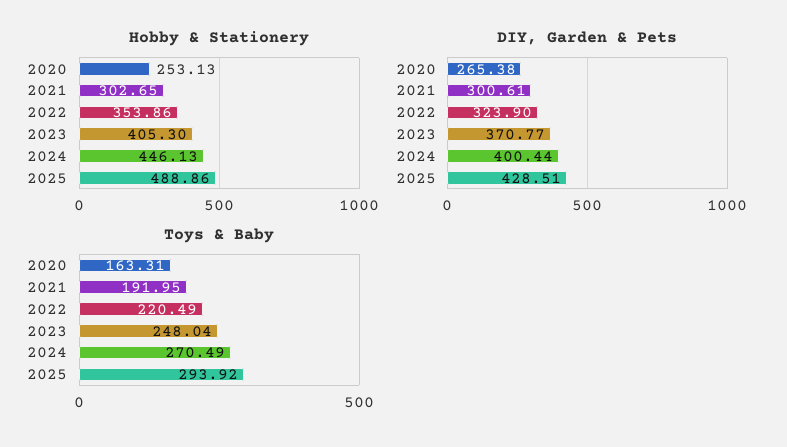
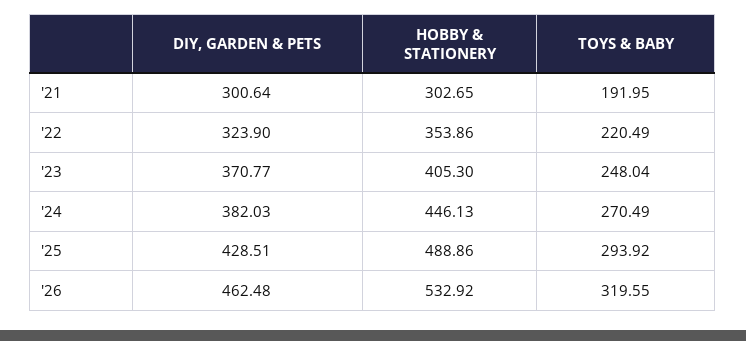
Hobby & Stationery, 2020: 253.13 -> none
DIY, Garden & Pets, 2020: 265.38 -> none
DIY, Garden & Pets, 2021: 300.61 -> 300.64
DIY, Garden & Pets, 2024: 400.44 -> 382.03
Toys & Baby, 2020: 163.31 -> none
DIY, Garden & Pets, '26: none -> 462.48
Hobby & Stationery, '26: none -> 532.92
Toys & Baby, '26: none -> 319.55

